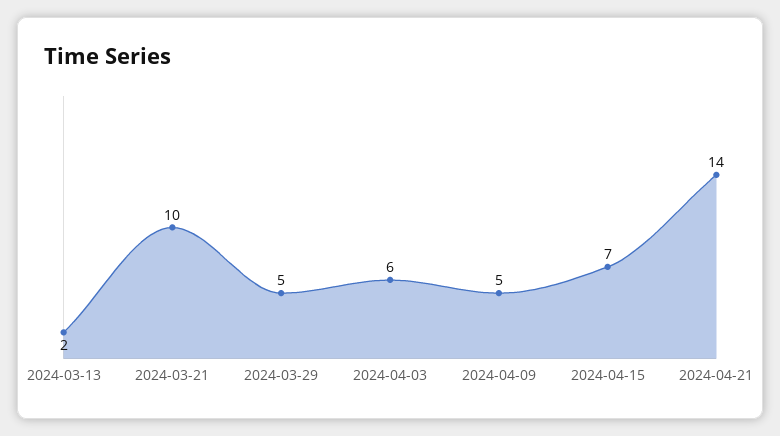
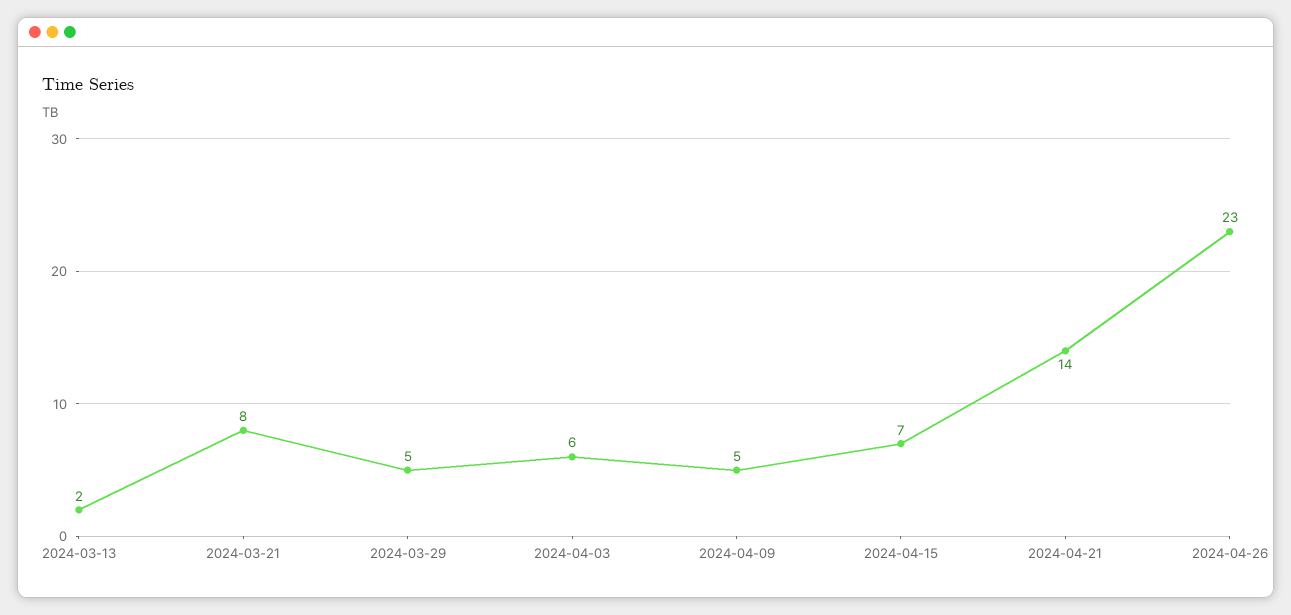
2024-03-21: 10 -> 8
2024-04-26: none -> 23

